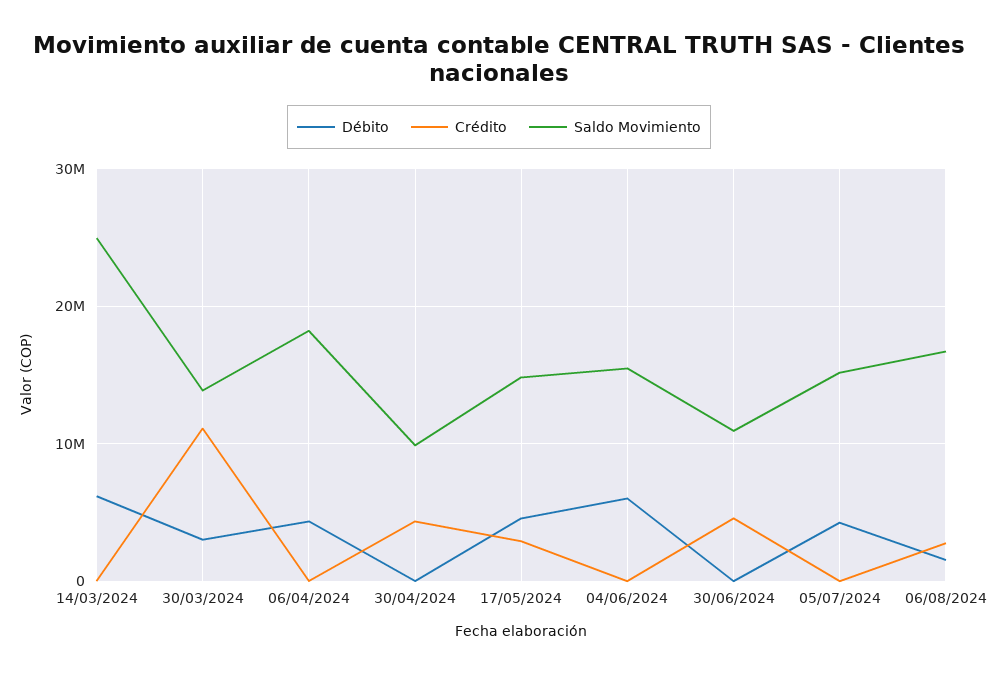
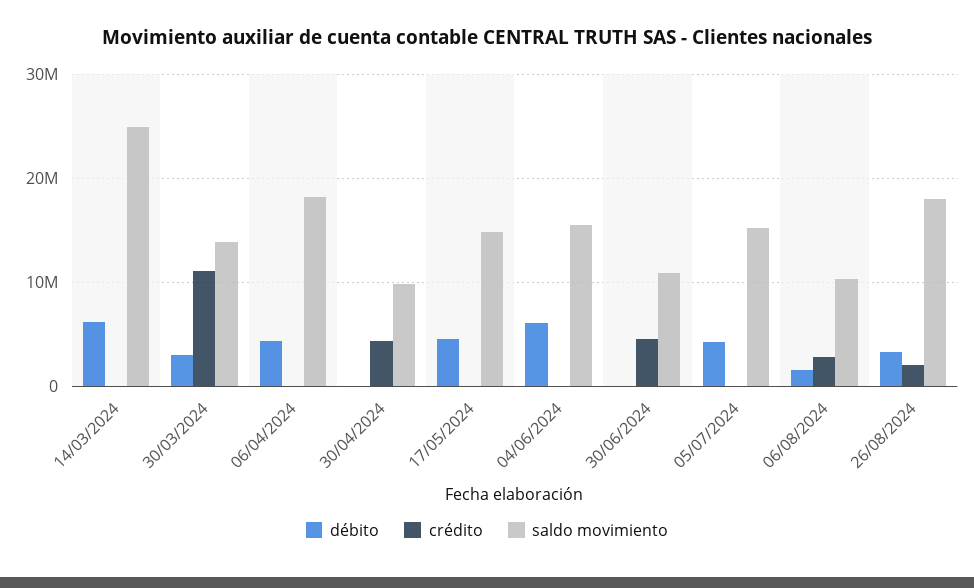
Crédito, 17/05/2024: 3000000 -> 0
Saldo Movimiento, 06/08/2024: 17000000 -> 10000000
Débito, 26/08/2024: none -> 3000000
Crédito, 26/08/2024: none -> 2000000
Saldo Movimiento, 26/08/2024: none -> 18000000

